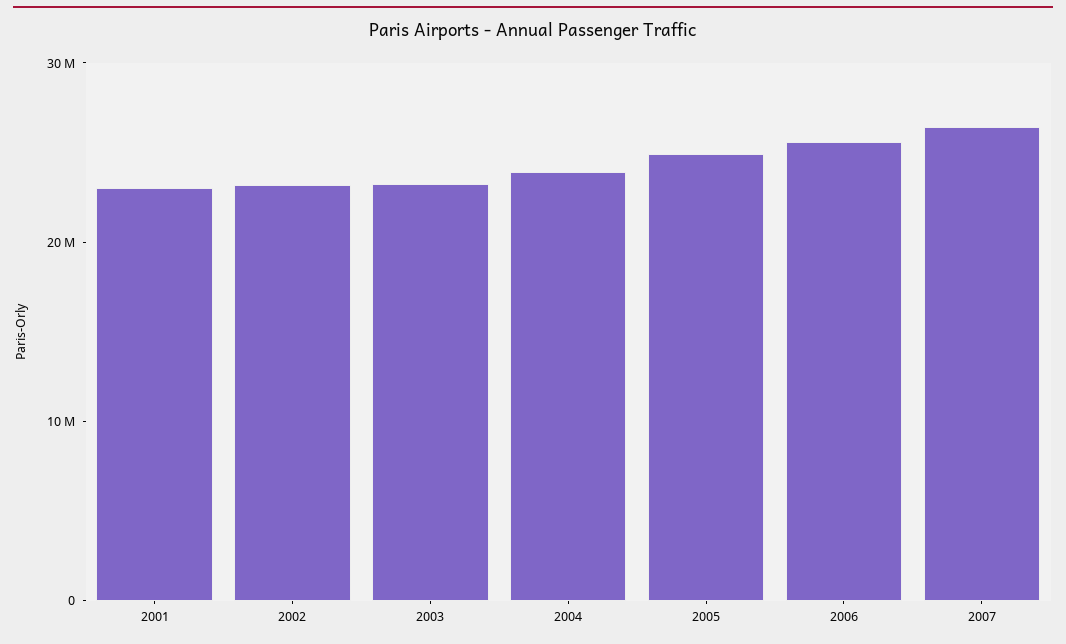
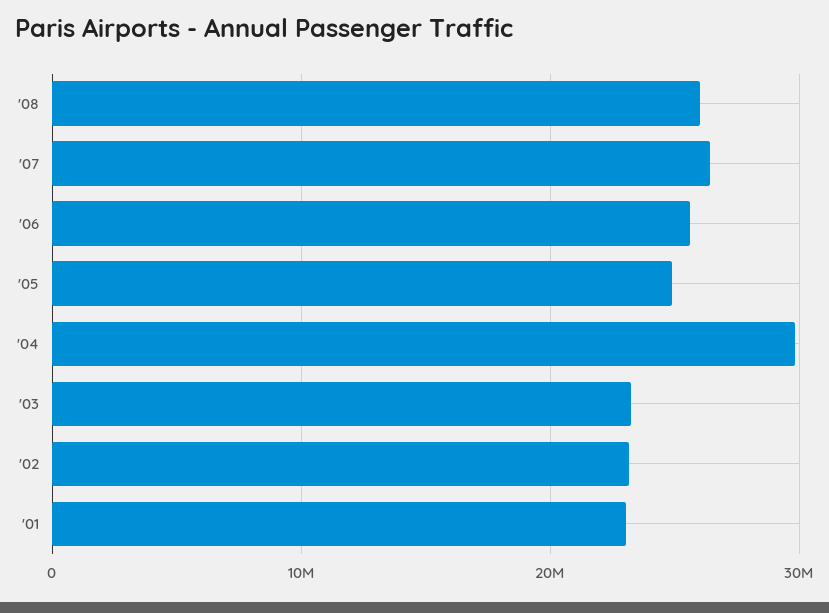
2004: 24000000 -> 30000000
'08: none -> 26000000

